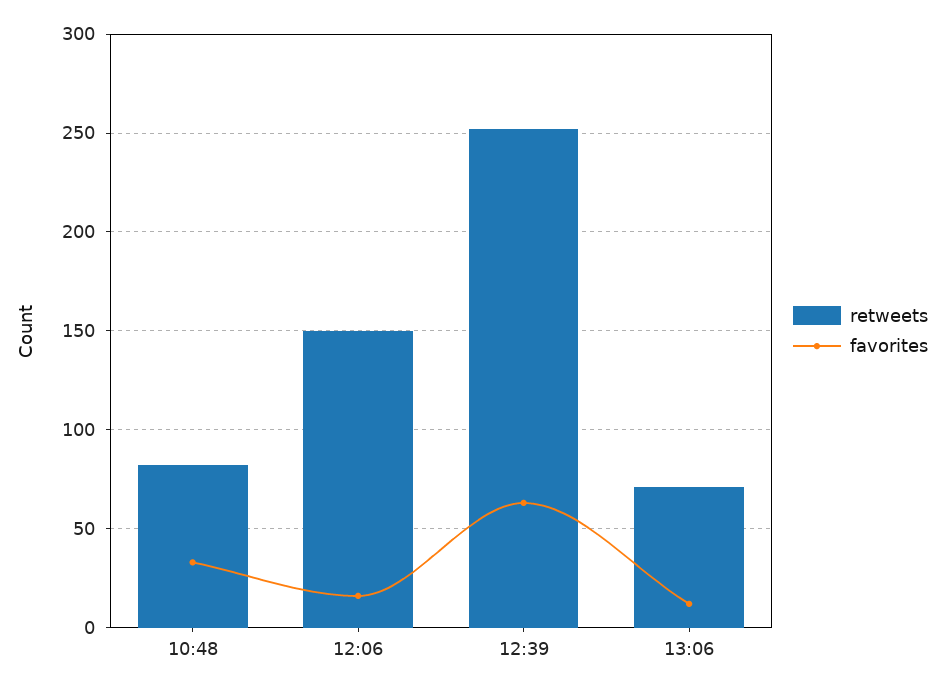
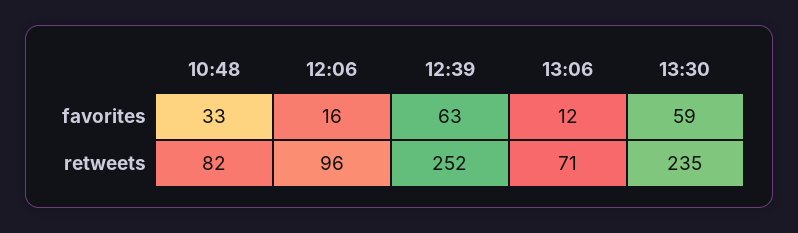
retweets, 12:06: 150 -> 96
favorites, 13:30: none -> 59
retweets, 13:30: none -> 235

